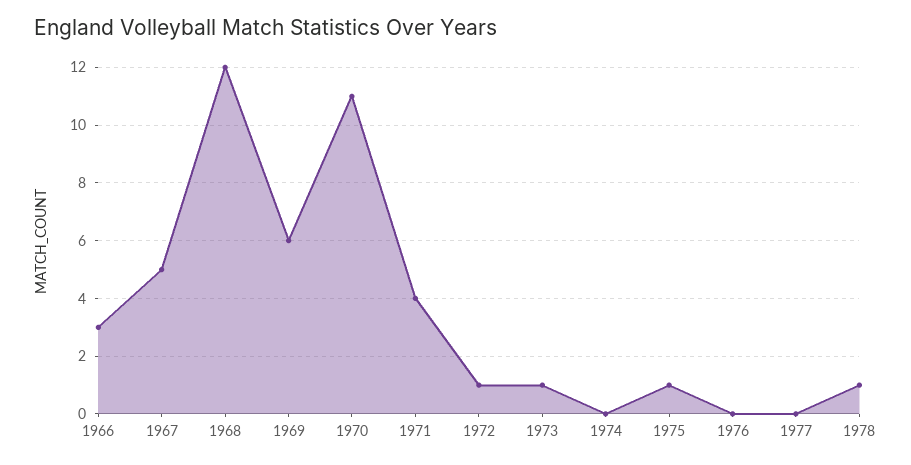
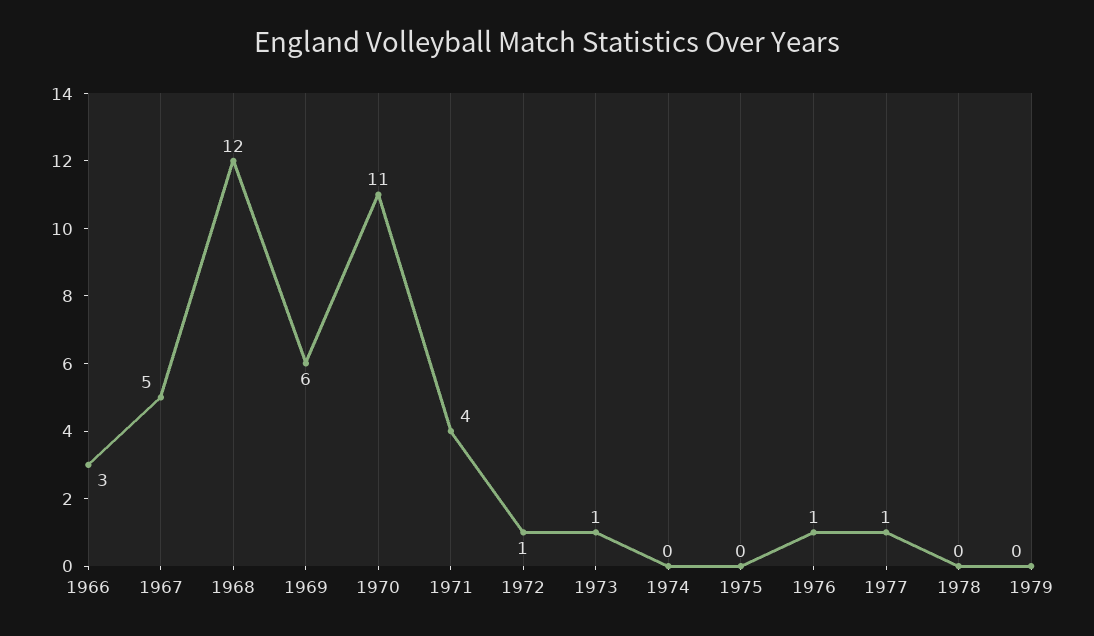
1975: 1 -> 0
1976: 0 -> 1
1977: 0 -> 1
1978: 1 -> 0
1979: none -> 0

